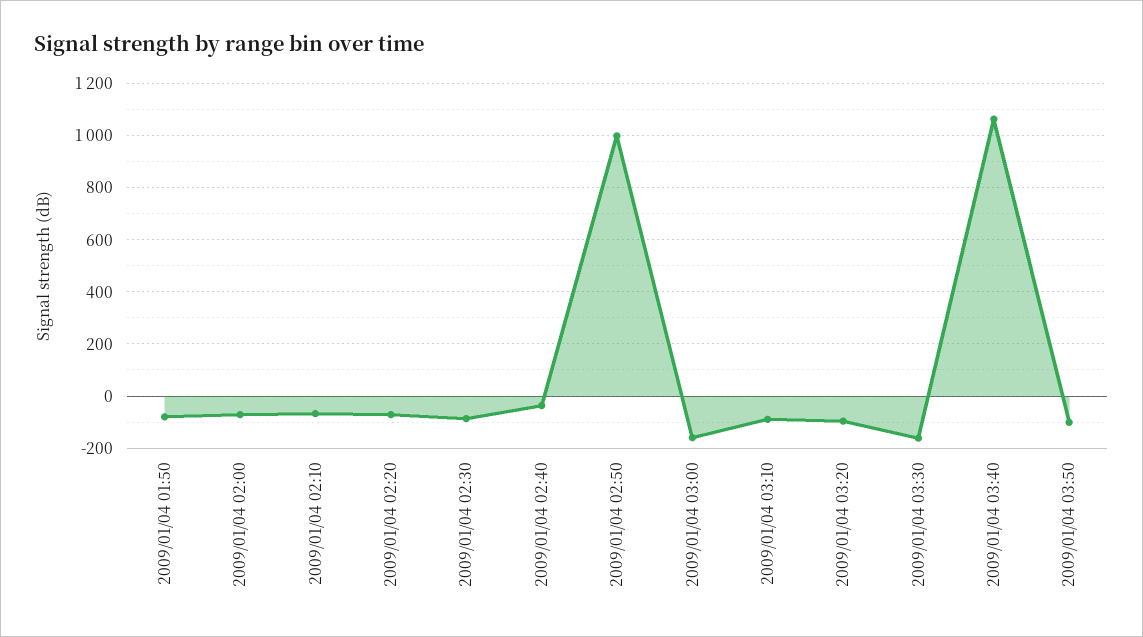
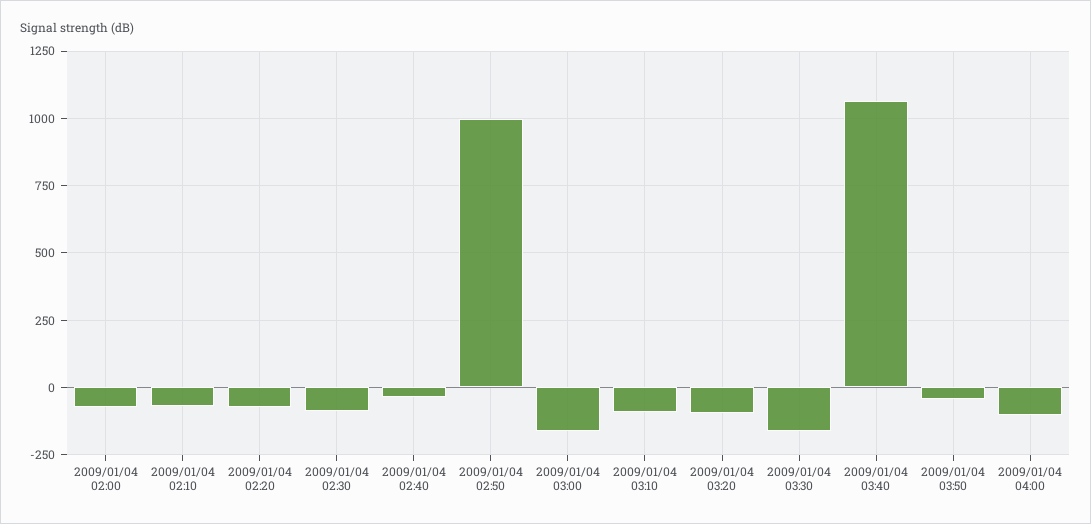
2009/01/04 01:50: -75 -> none
2009/01/04 03:50: -100 -> -50
2009/01/04 04:00: none -> -100

